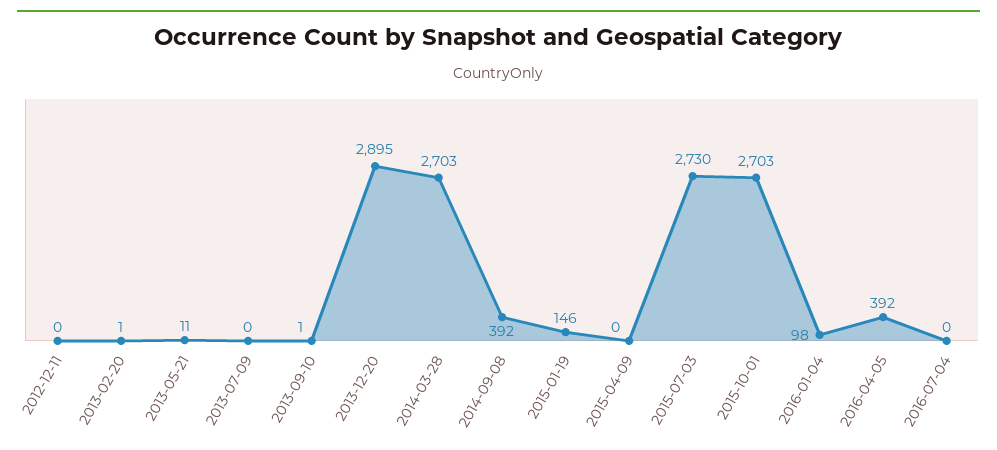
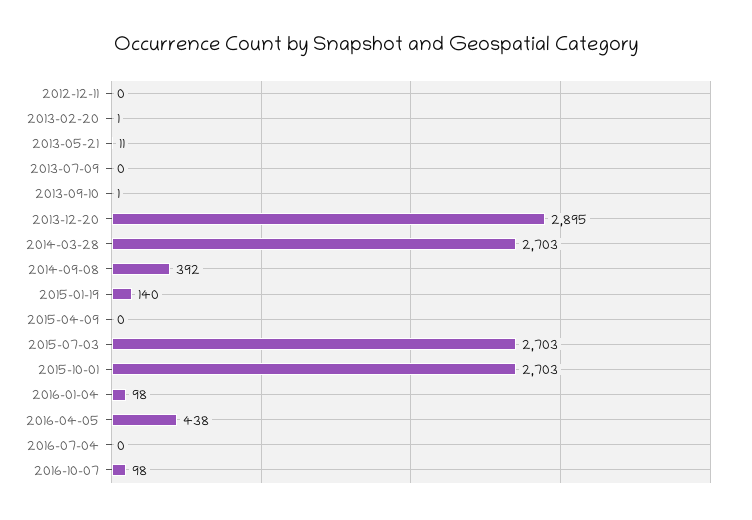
2015-01-19: 146 -> 140
2015-07-03: 2730 -> 2703
2016-04-05: 392 -> 438
2016-10-07: none -> 98

